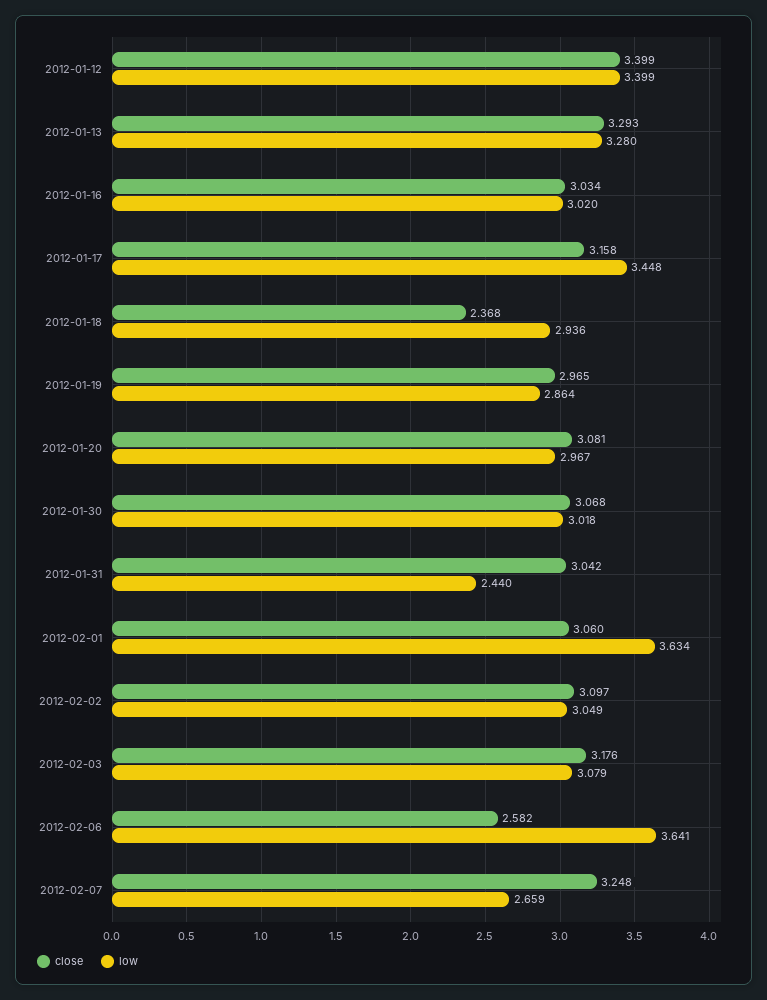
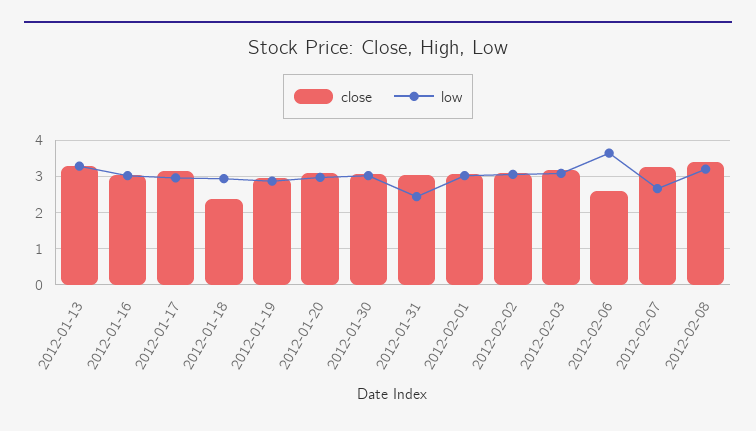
close, 2012-01-12: 3.399 -> none
low, 2012-01-12: 3.399 -> none
low, 2012-01-17: 3.448 -> 3
low, 2012-02-01: 3.634 -> 3
close, 2012-02-08: none -> 3.4
low, 2012-02-08: none -> 3.2

